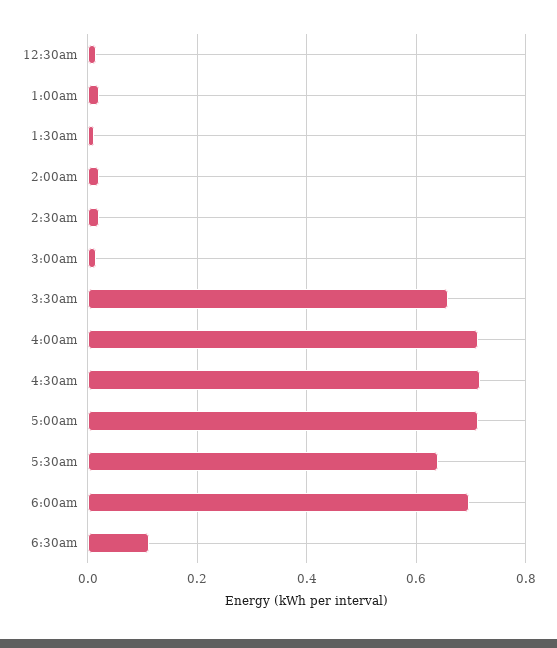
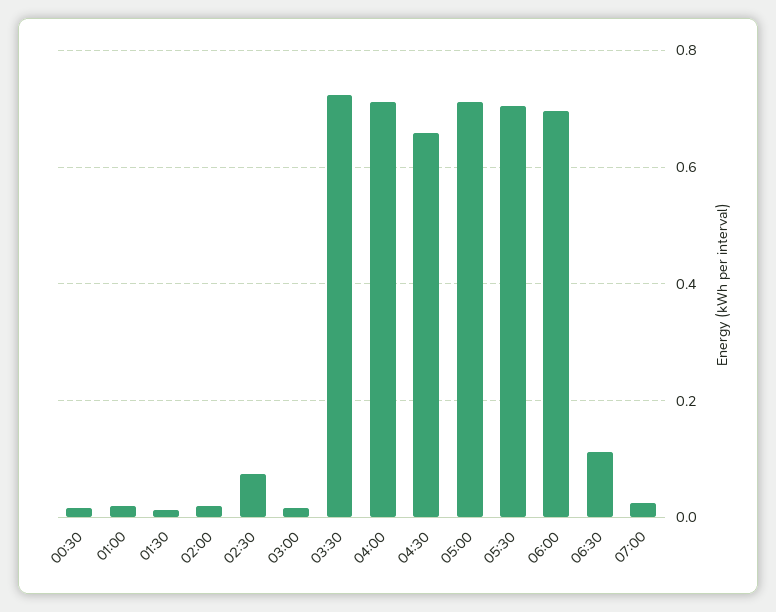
2:30am: 0.02 -> 0.08
3:30am: 0.66 -> 0.72
4:30am: 0.72 -> 0.66
5:30am: 0.64 -> 0.7
07:00: none -> 0.02

